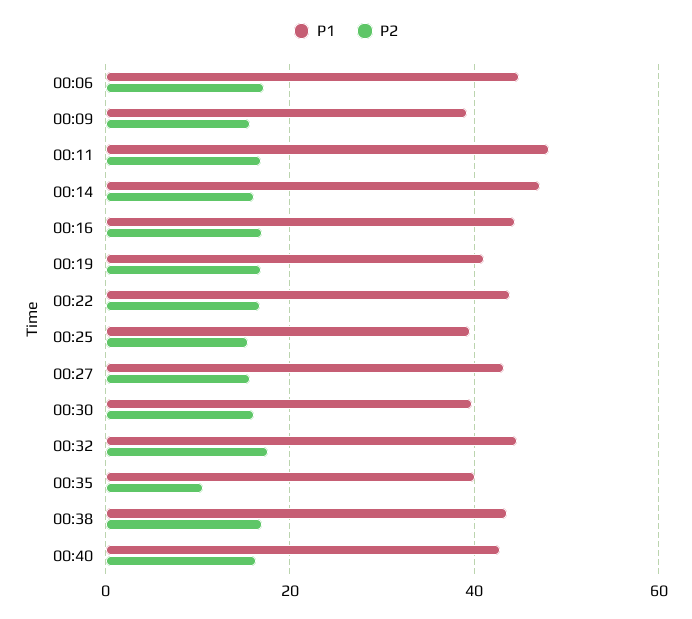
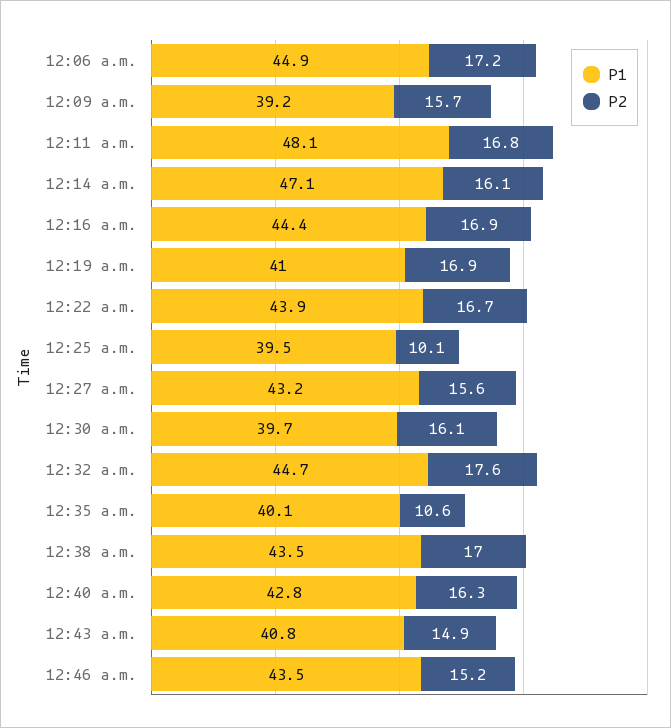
P2, 00:25: 16 -> 10.1
P1, 12:43 a.m.: none -> 40.8
P2, 12:43 a.m.: none -> 14.9
P1, 12:46 a.m.: none -> 43.5
P2, 12:46 a.m.: none -> 15.2

